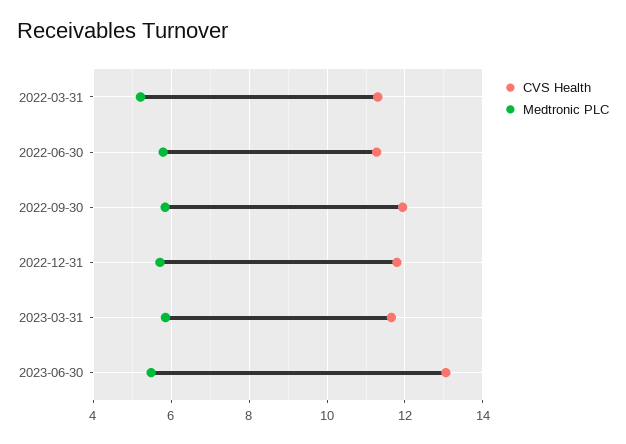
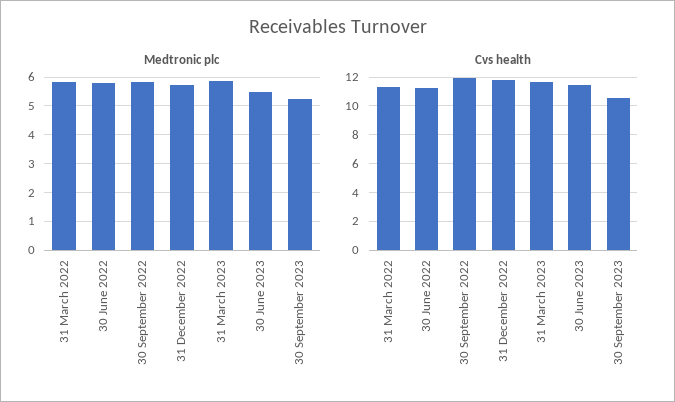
Medtronic PLC, 2022-03-31: 5.2 -> 5.75
CVS Health, 2023-06-30: 13 -> 11.5
Medtronic PLC, 30 September 2023: none -> 5.25
CVS Health, 30 September 2023: none -> 10.5

